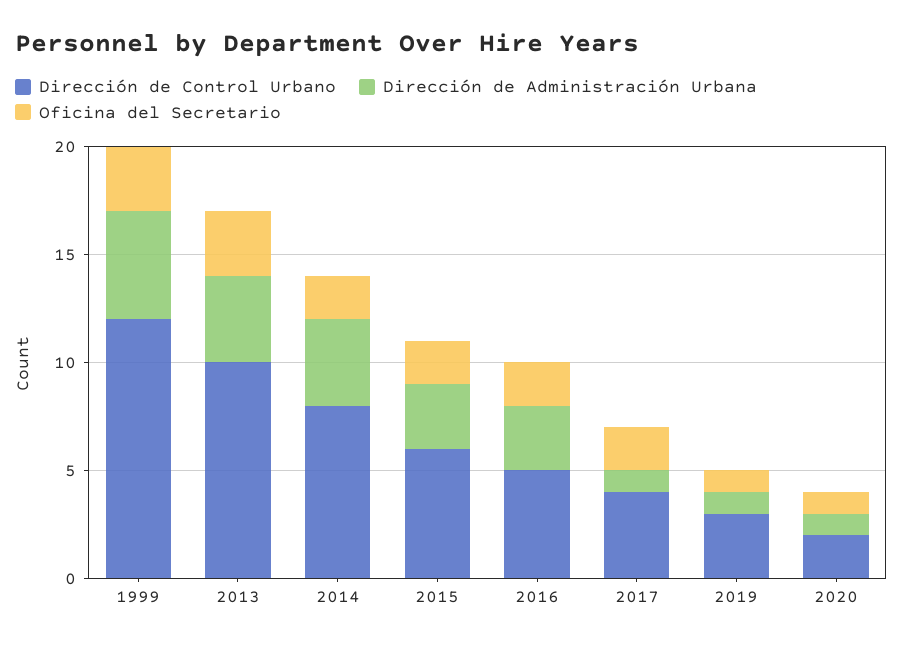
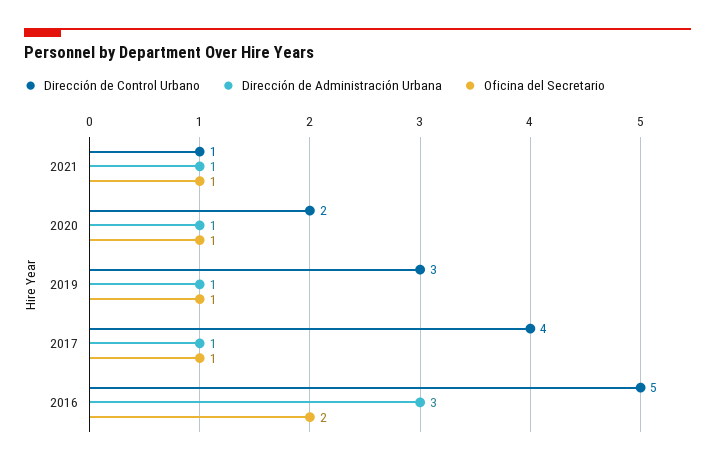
Dirección de Control Urbano, 1999: 12 -> none
Dirección de Administración Urbana, 1999: 5 -> none
Oficina del Secretario, 1999: 3 -> none
Dirección de Control Urbano, 2013: 10 -> none
Dirección de Administración Urbana, 2013: 4 -> none
Oficina del Secretario, 2013: 3 -> none
Dirección de Control Urbano, 2014: 8 -> none
Dirección de Administración Urbana, 2014: 4 -> none
Oficina del Secretario, 2014: 2 -> none
Dirección de Control Urbano, 2015: 6 -> none
Dirección de Administración Urbana, 2015: 3 -> none
Oficina del Secretario, 2015: 2 -> none
Oficina del Secretario, 2017: 2 -> 1
Dirección de Control Urbano, 2021: none -> 1
Dirección de Administración Urbana, 2021: none -> 1
Oficina del Secretario, 2021: none -> 1

